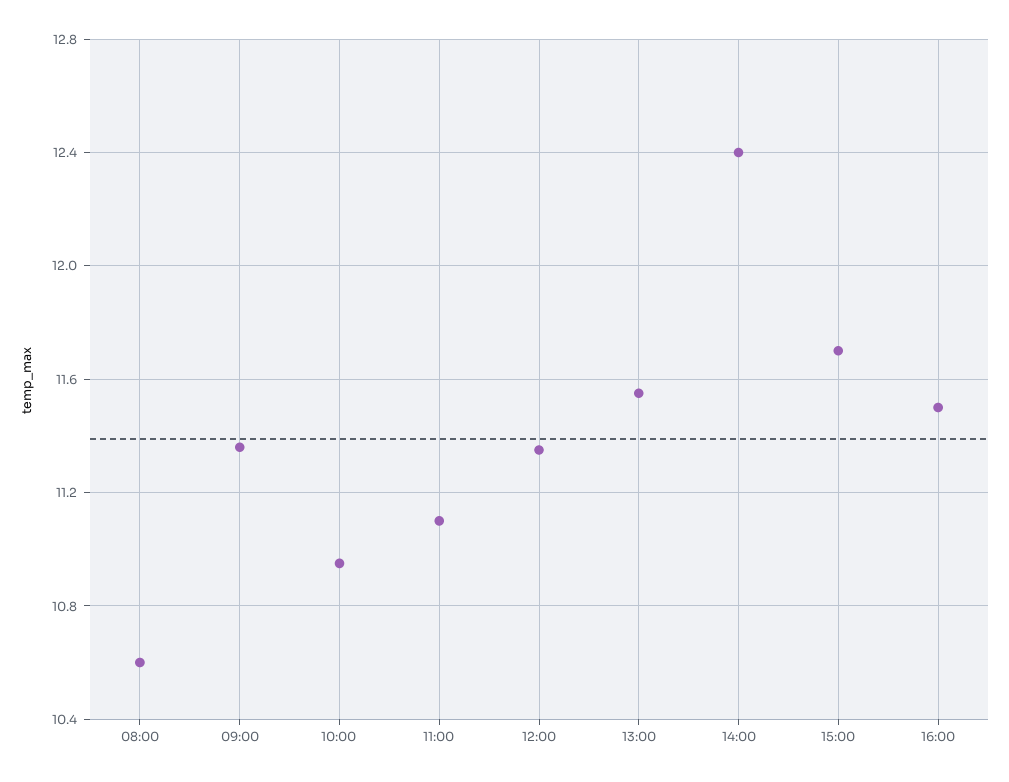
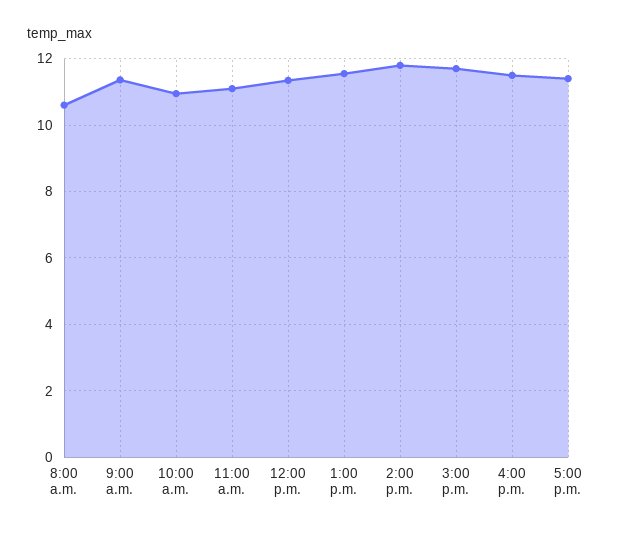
14:00: 12.4 -> 11.8
5:00 p.m.: none -> 11.4

